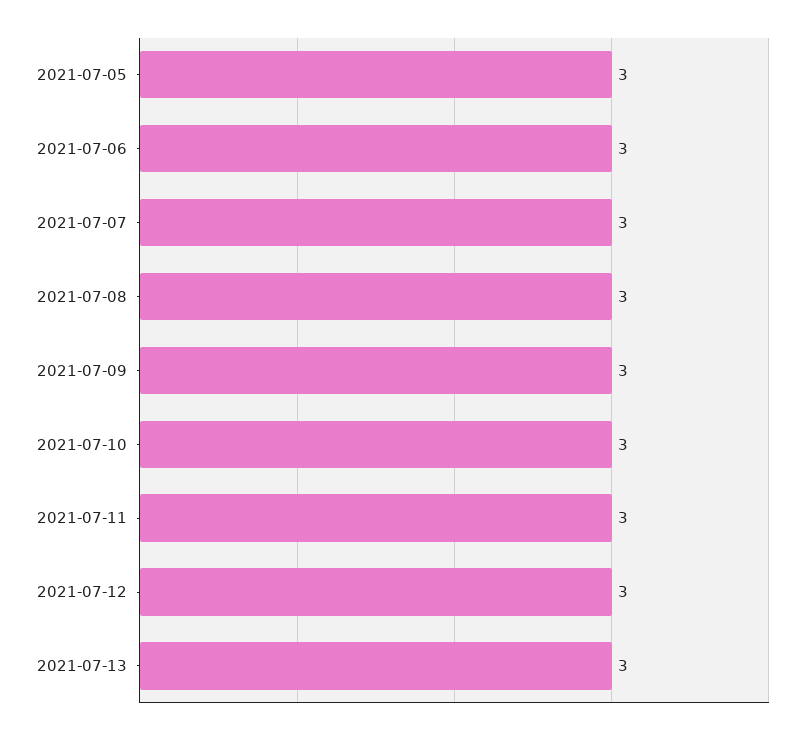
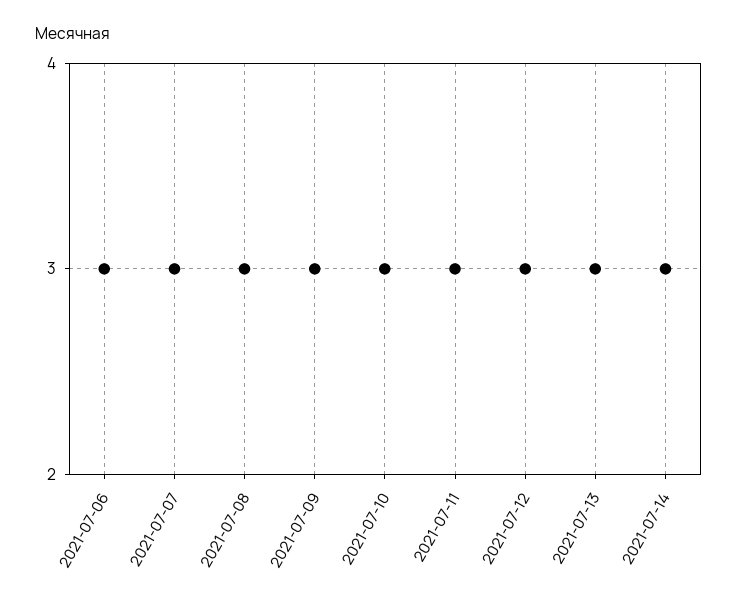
2021-07-05: 3 -> none
2021-07-14: none -> 3

